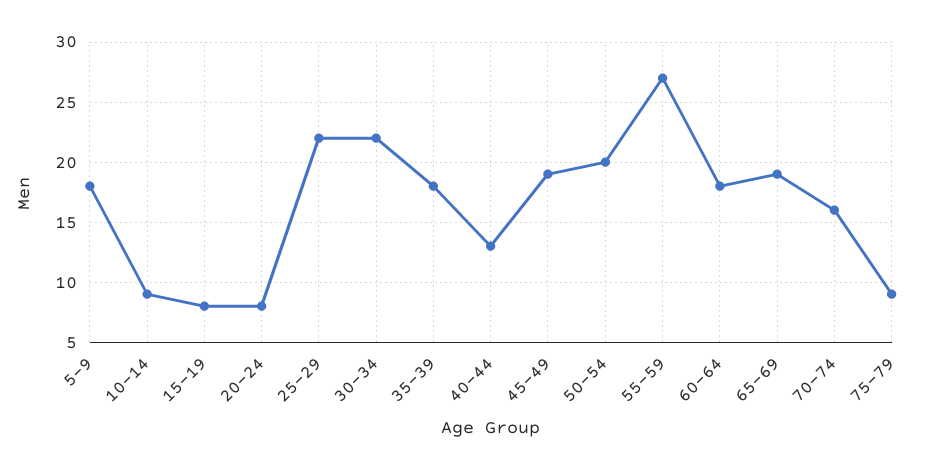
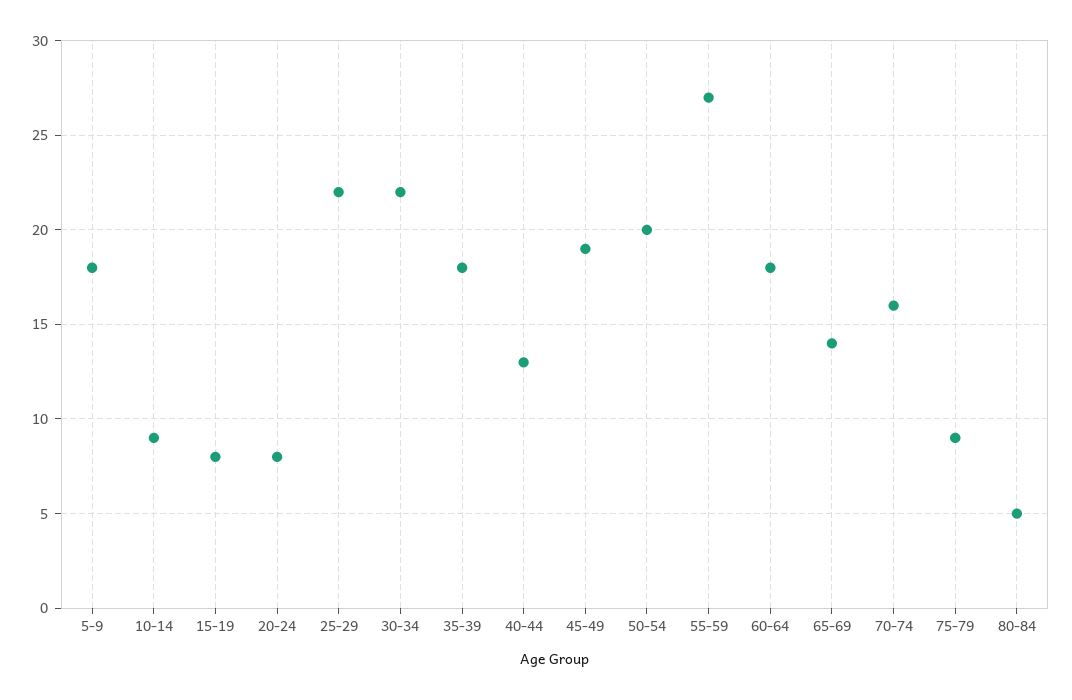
65-69: 19 -> 14
80-84: none -> 5

